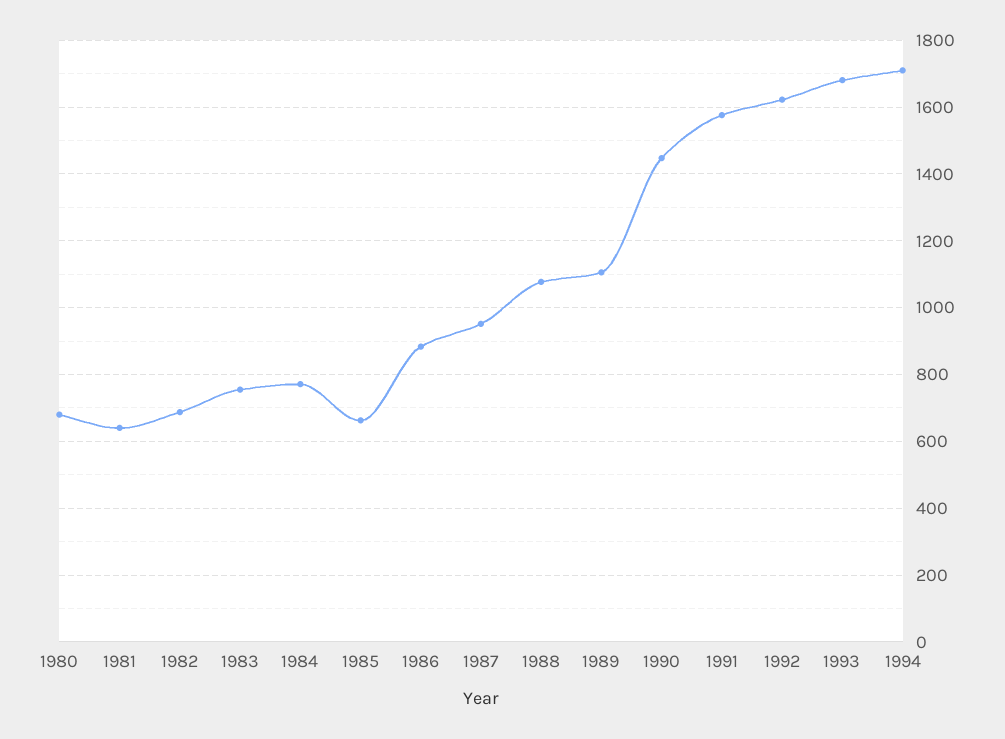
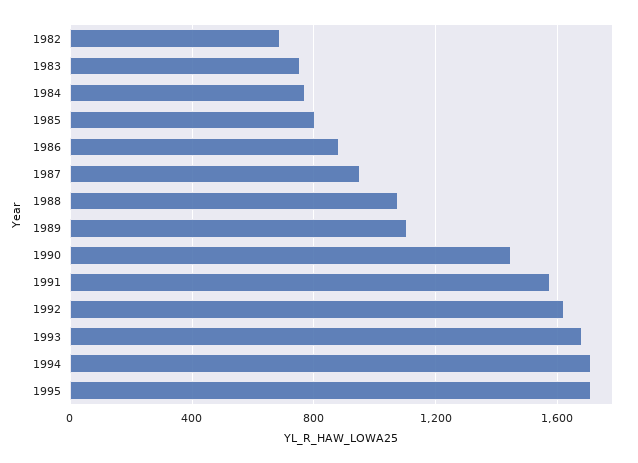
1980: 680 -> none
1981: 640 -> none
1985: 660 -> 800
1995: none -> 1700

